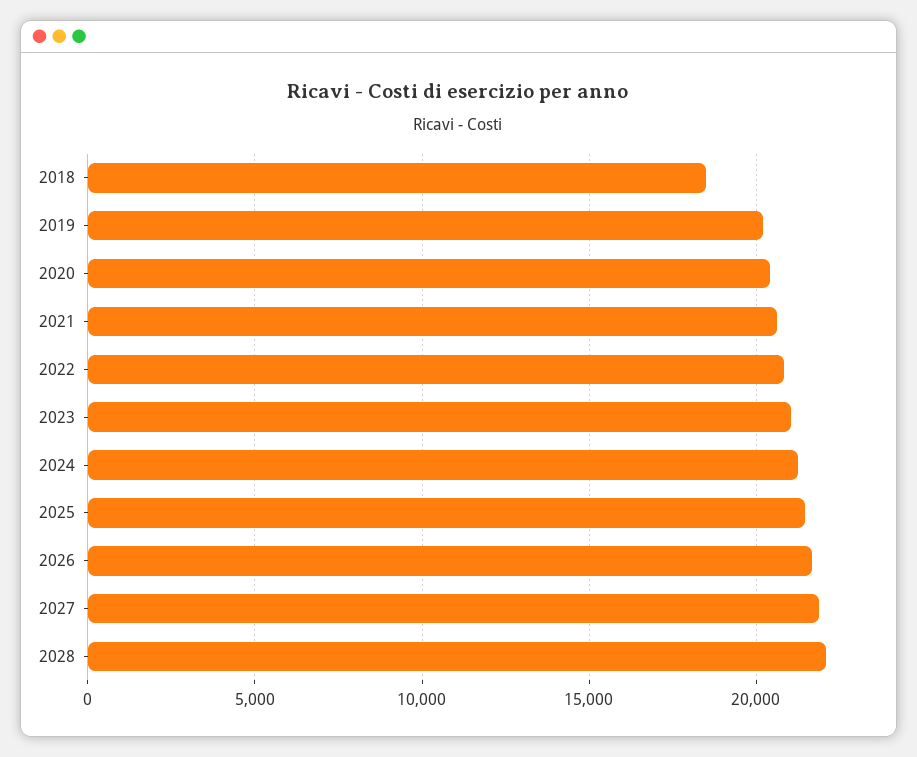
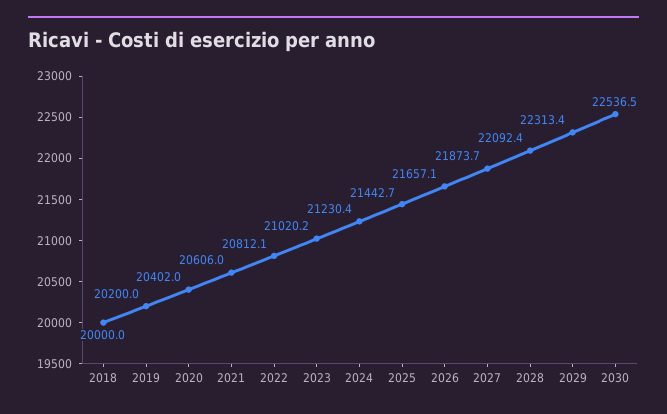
2018: 18500 -> 20000
2029: none -> 22313.4
2030: none -> 22536.5

